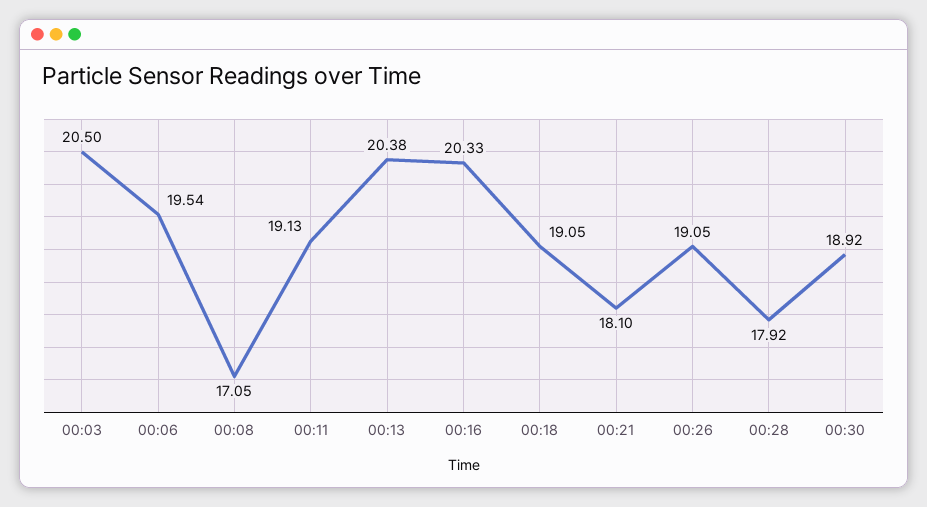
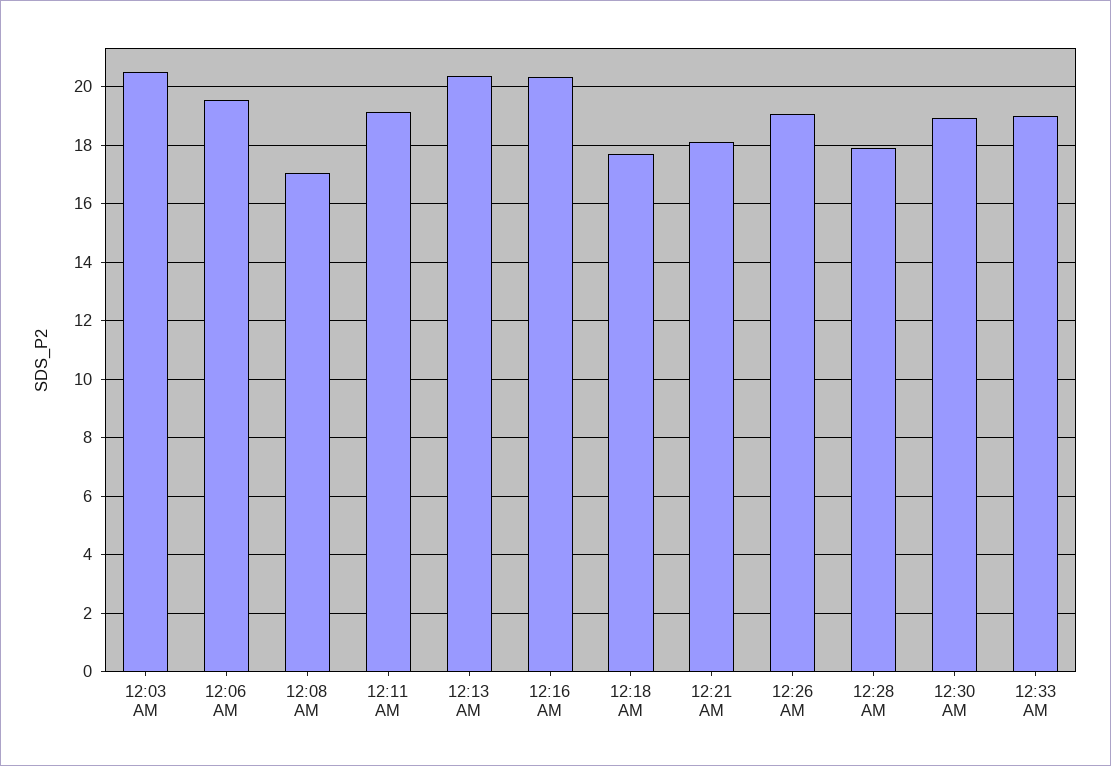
00:18: 19.05 -> 17.75
12:33 AM: none -> 19

